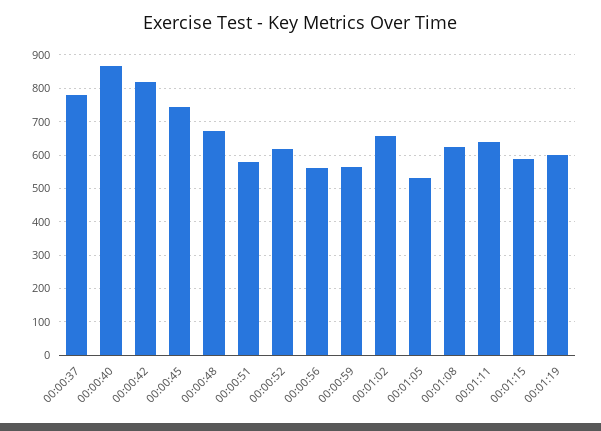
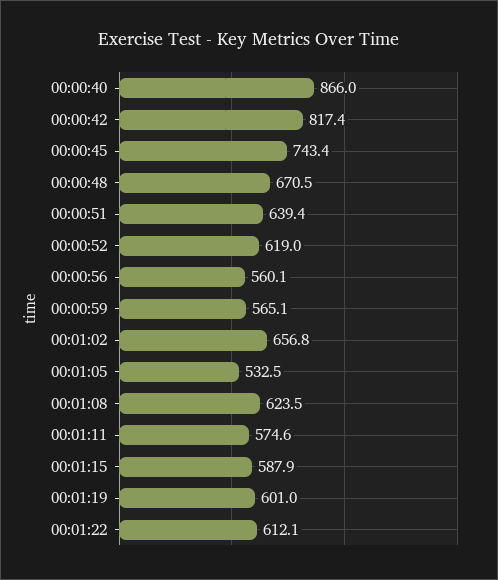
00:00:37: 780 -> none
00:00:51: 580 -> 639.4
00:01:11: 640 -> 574.6
00:01:22: none -> 612.1

